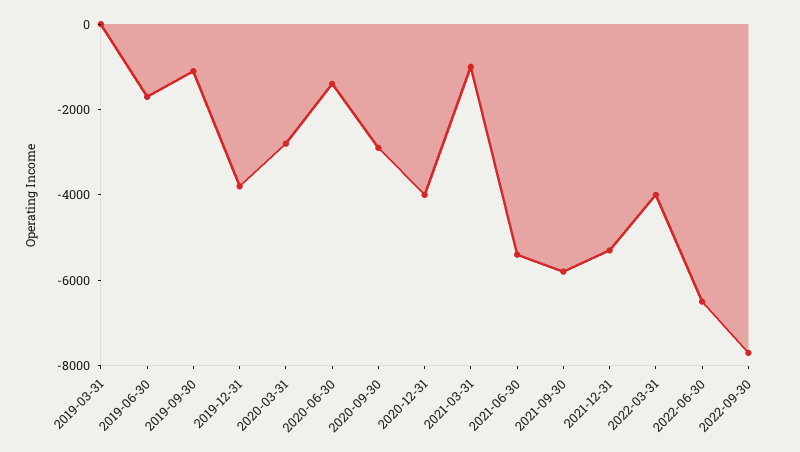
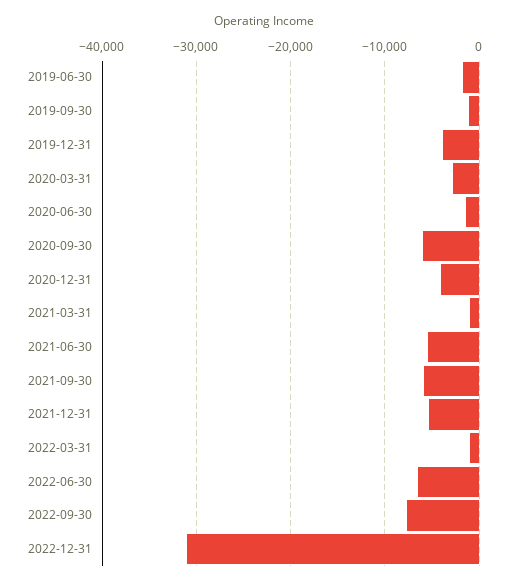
2019-03-31: 0 -> none
2020-09-30: -3000 -> -6000
2022-03-31: -4000 -> -1000
2022-12-31: none -> -31000

